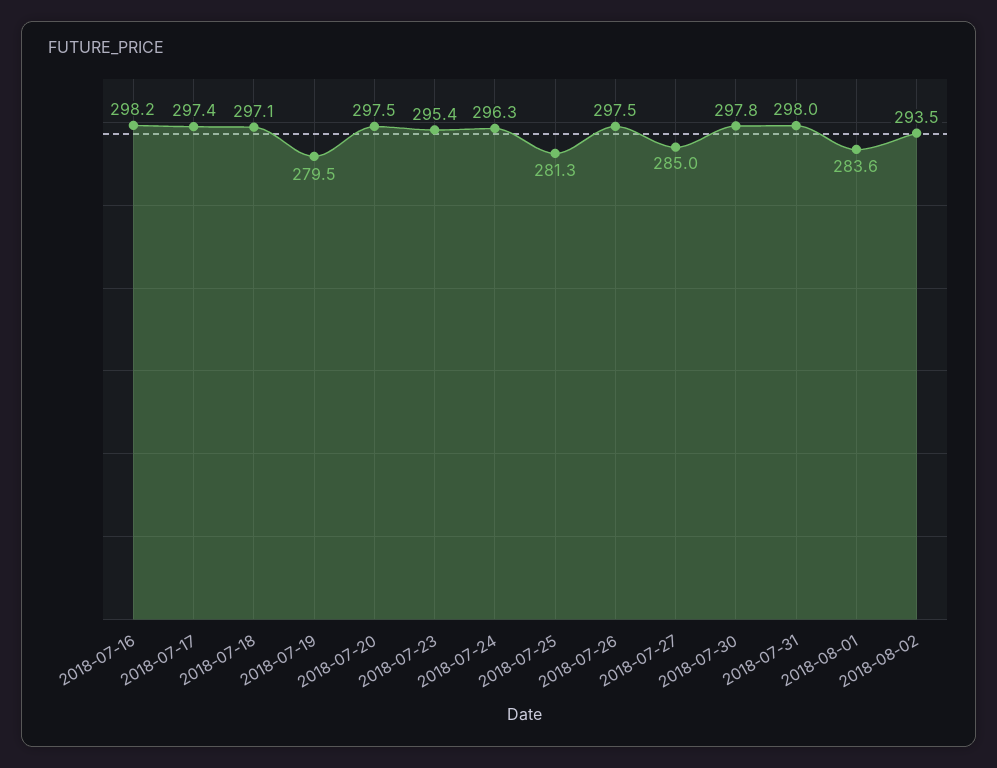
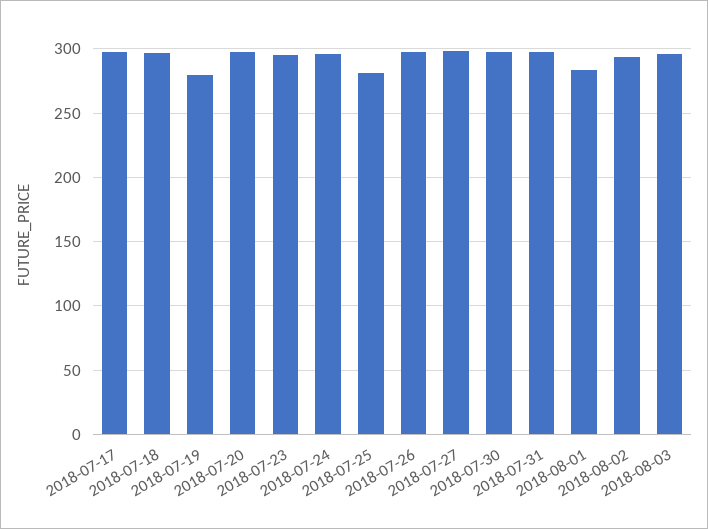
2018-07-16: 298.2 -> none
2018-07-27: 285 -> 300
2018-08-03: none -> 295

